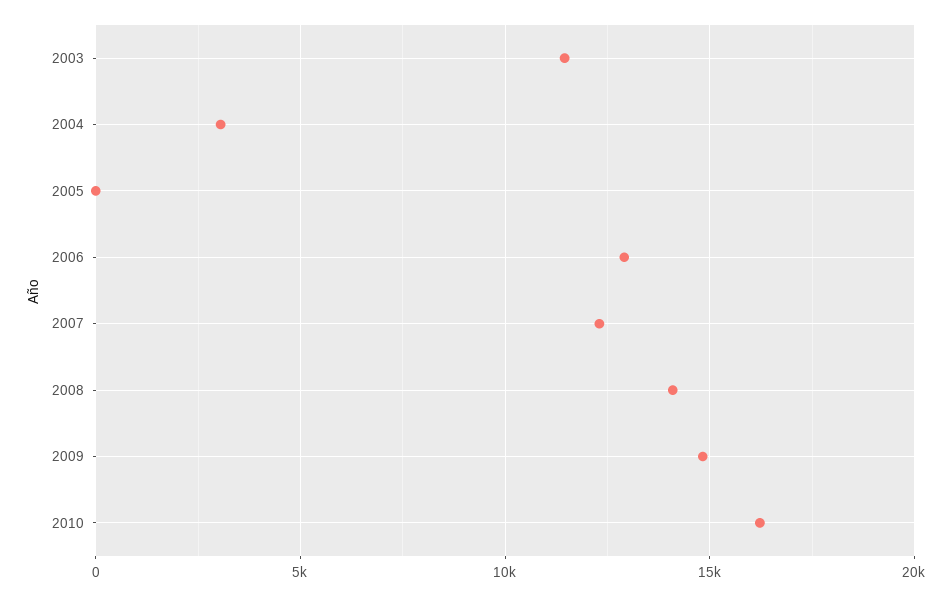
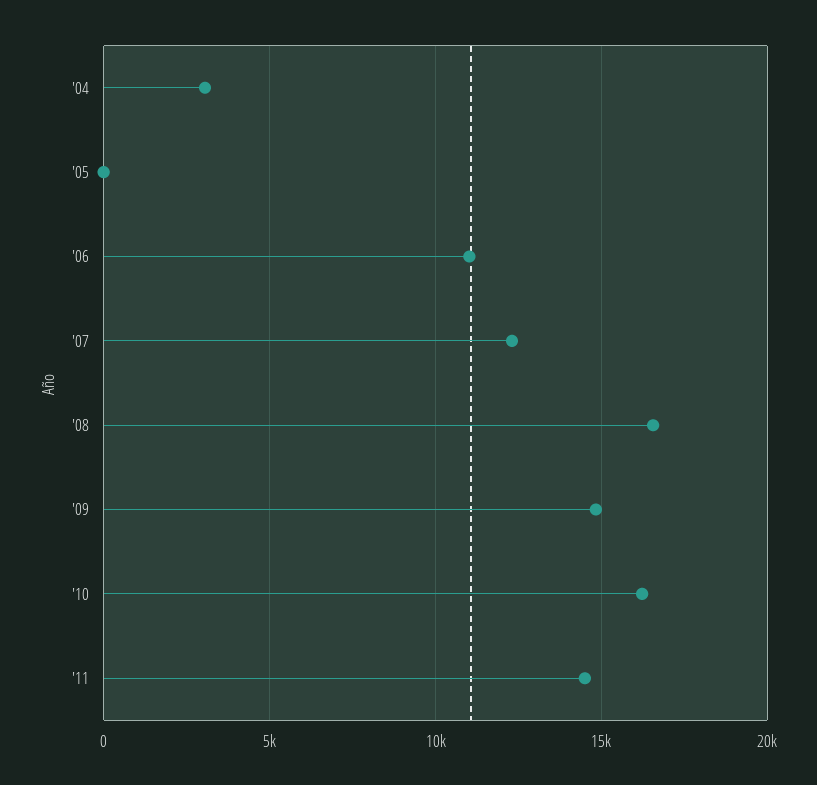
2003: 11500 -> none
2006: 13000 -> 11000
2008: 14000 -> 16500
'11: none -> 14500

